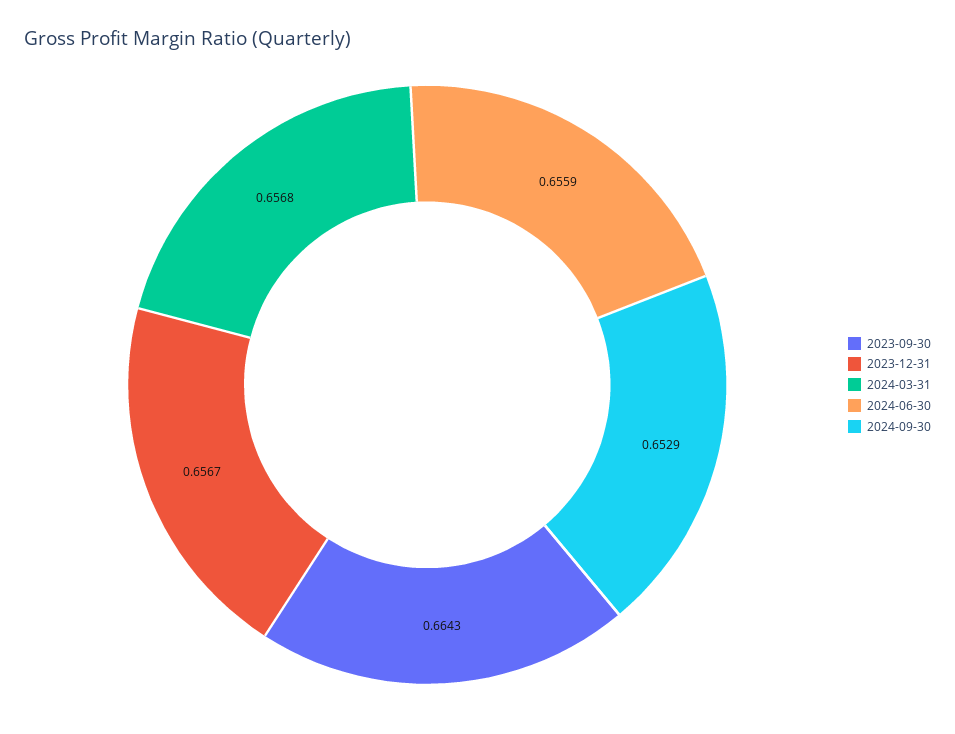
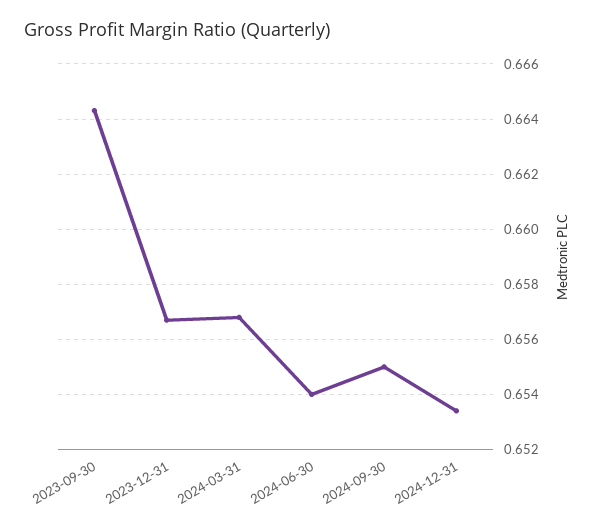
2024-06-30: 0.6559 -> 0.654
2024-09-30: 0.6529 -> 0.655
2024-12-31: none -> 0.6535

